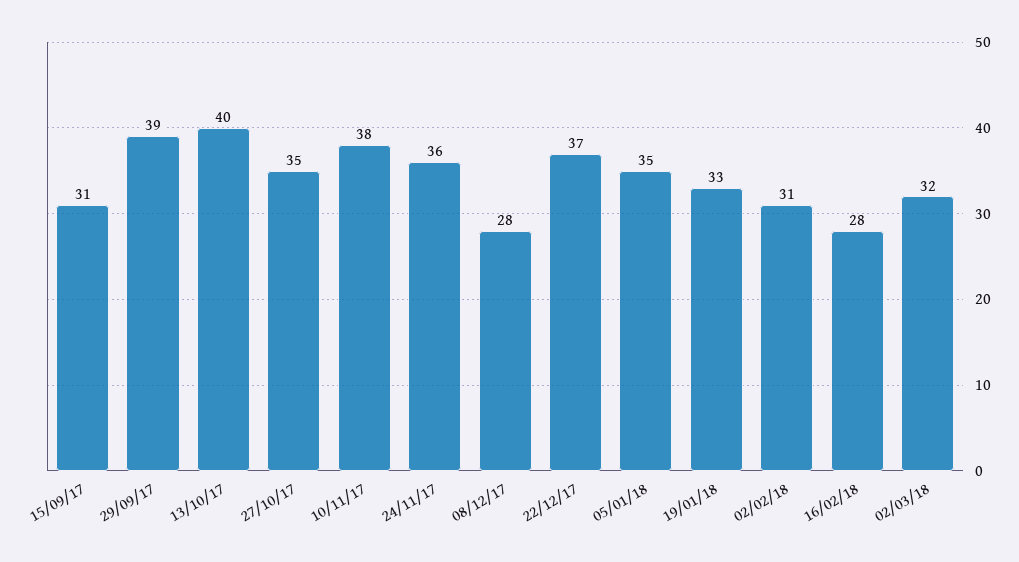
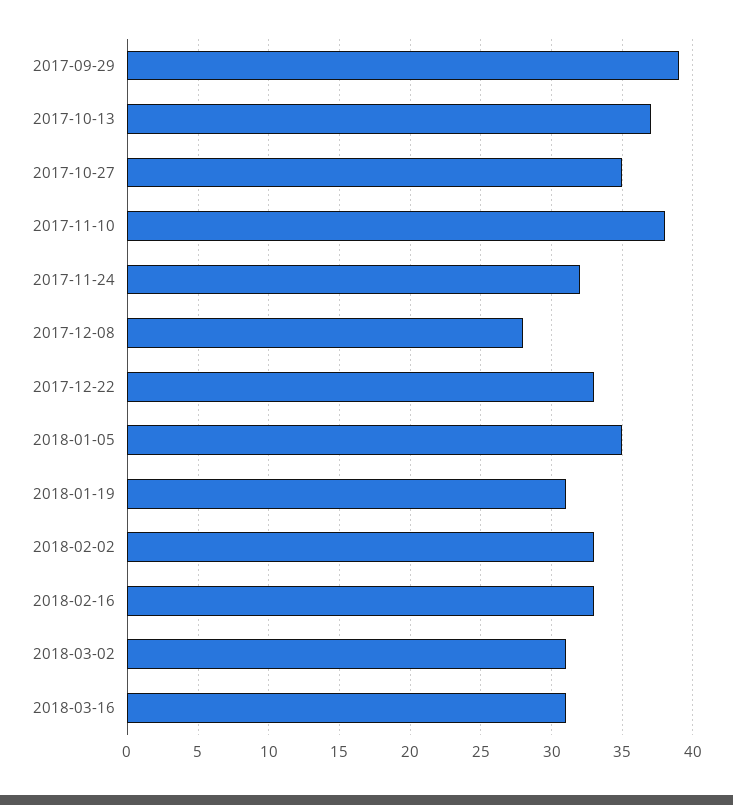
15/09/17: 31 -> none
13/10/17: 40 -> 37
24/11/17: 36 -> 32
22/12/17: 37 -> 33
19/01/18: 33 -> 31
02/02/18: 31 -> 33
16/02/18: 28 -> 33
02/03/18: 32 -> 31
2018-03-16: none -> 31

